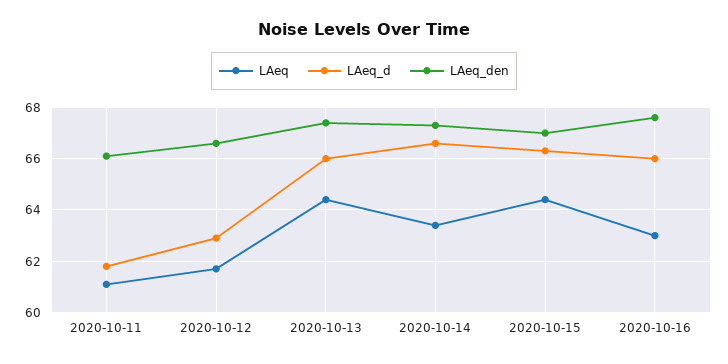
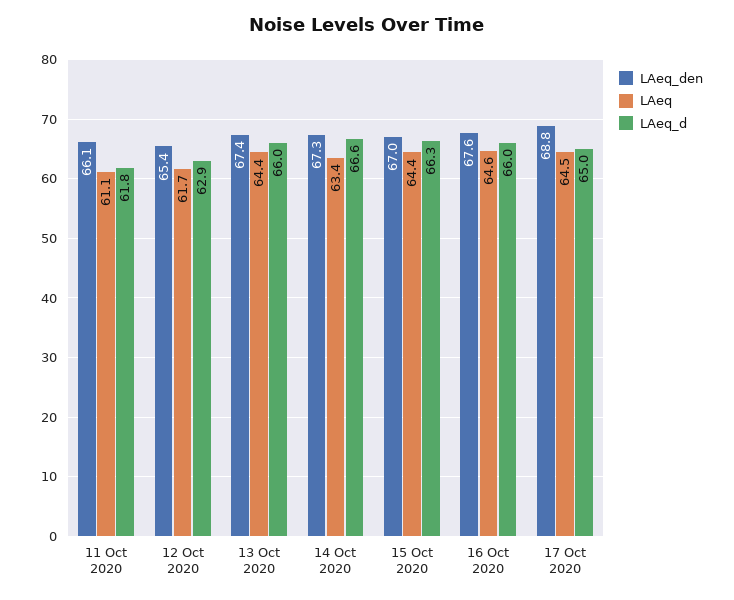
LAeq_den, 2020-10-12: 66.5 -> 65.4
LAeq, 2020-10-16: 63 -> 64.6
LAeq_den, 17 Oct 2020: none -> 68.8
LAeq, 17 Oct 2020: none -> 64.5
LAeq_d, 17 Oct 2020: none -> 65

